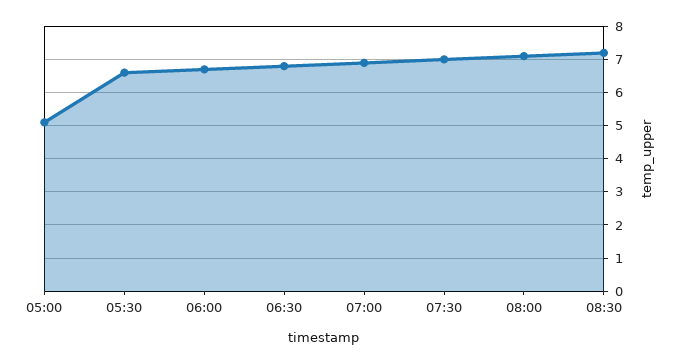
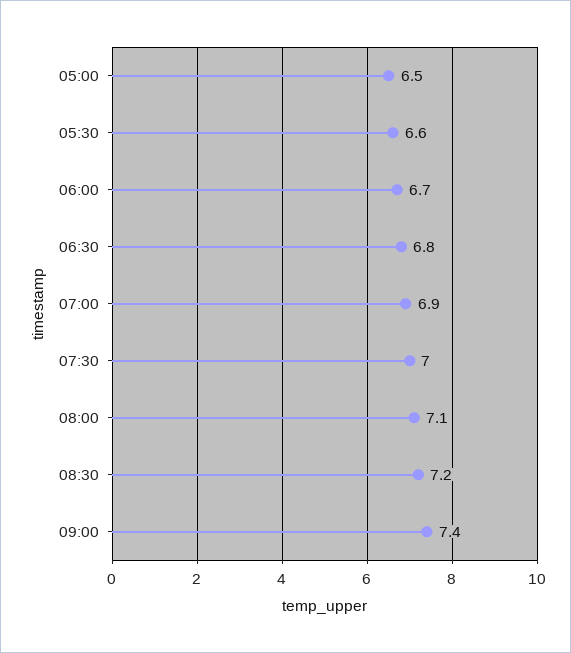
05:00: 5 -> 6.5
09:00: none -> 7.4

